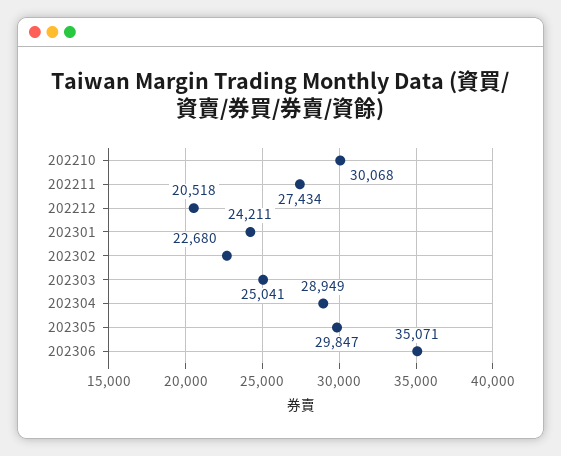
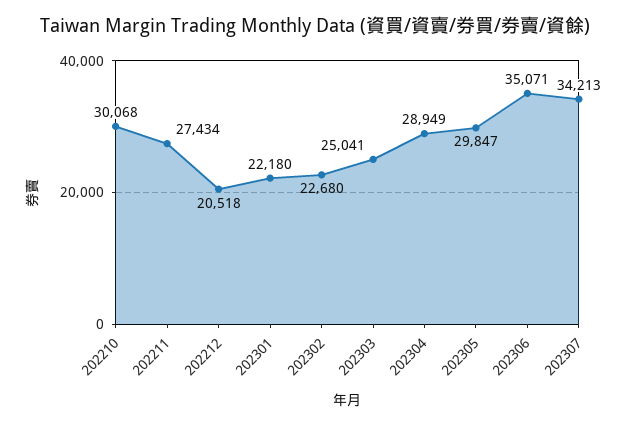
202301: 24211 -> 22180
202307: none -> 34213

